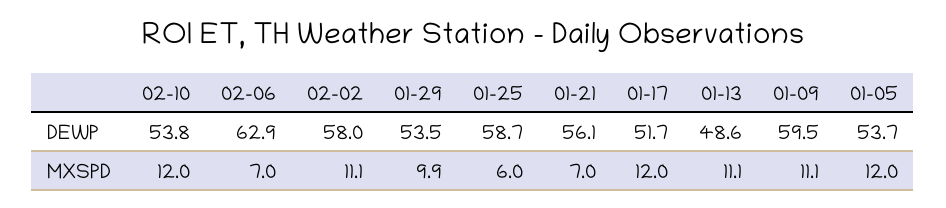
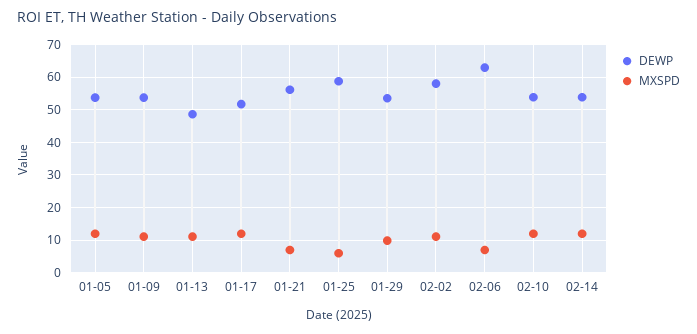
DEWP, 01-09: 59.5 -> 54
DEWP, 02-14: none -> 54
MXSPD, 02-14: none -> 12

